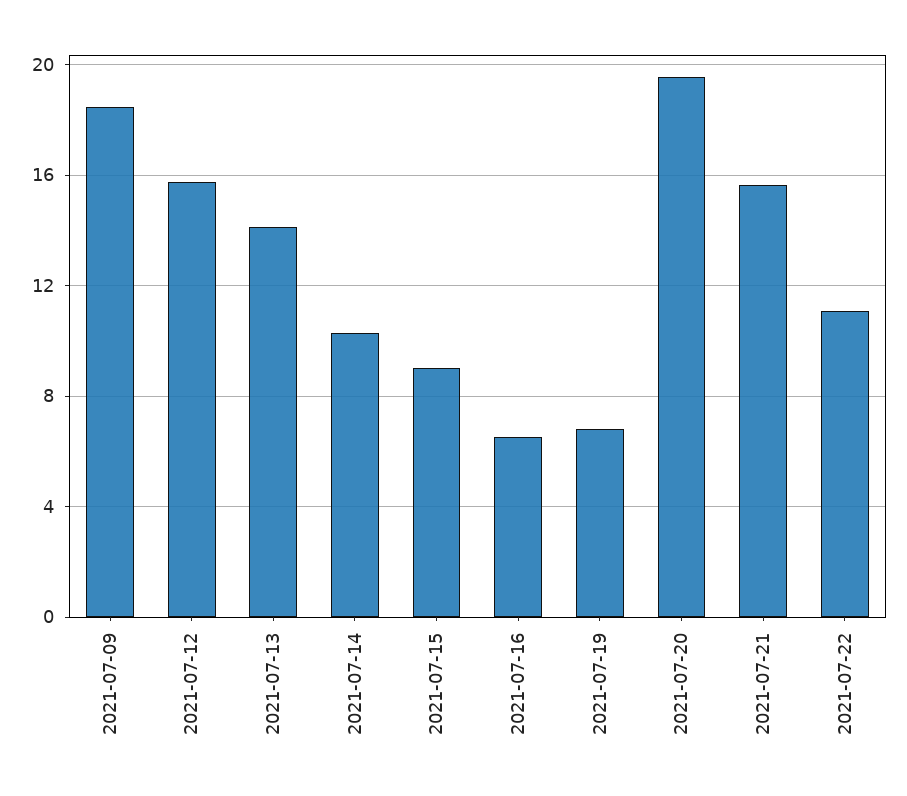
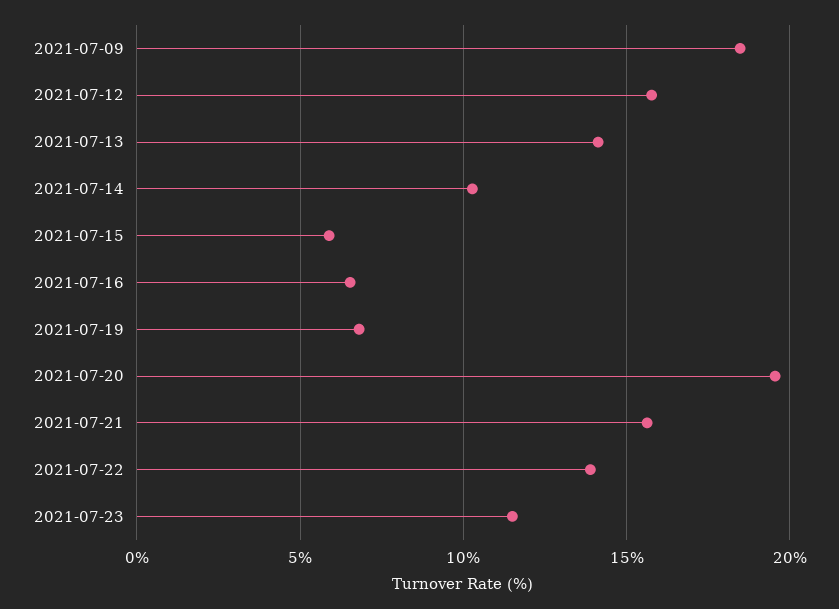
2021-07-15: 9 -> 6
2021-07-22: 11 -> 14
2021-07-23: none -> 11.5

